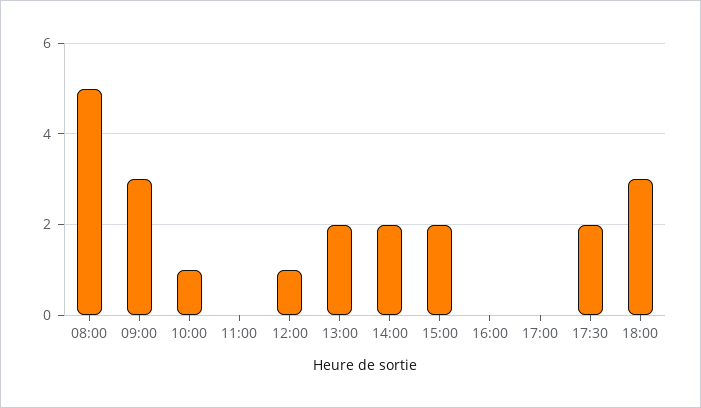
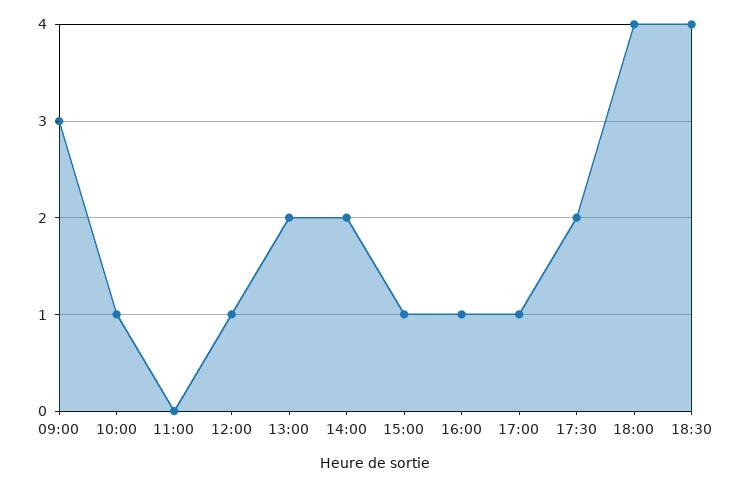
08:00: 5 -> none
15:00: 2 -> 1
16:00: 0 -> 1
17:00: 0 -> 1
18:00: 3 -> 4
18:30: none -> 4

